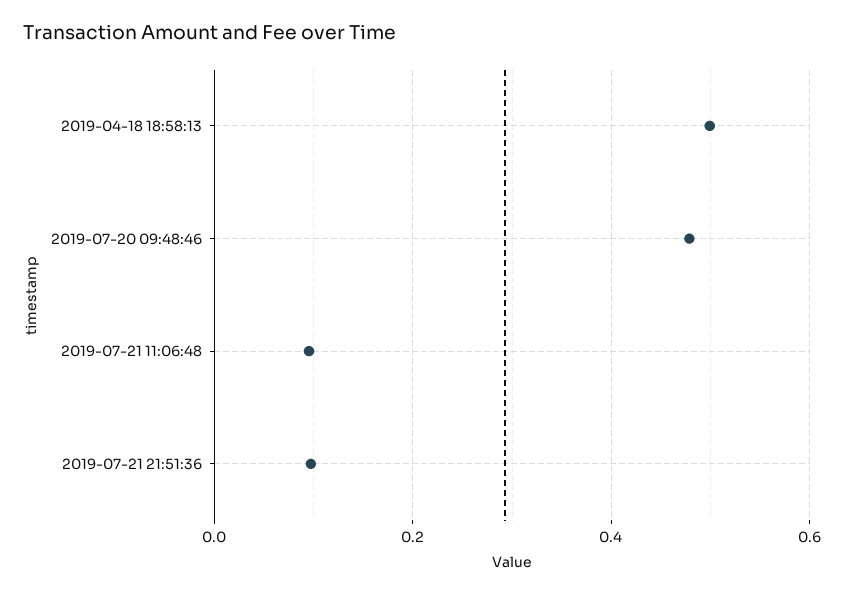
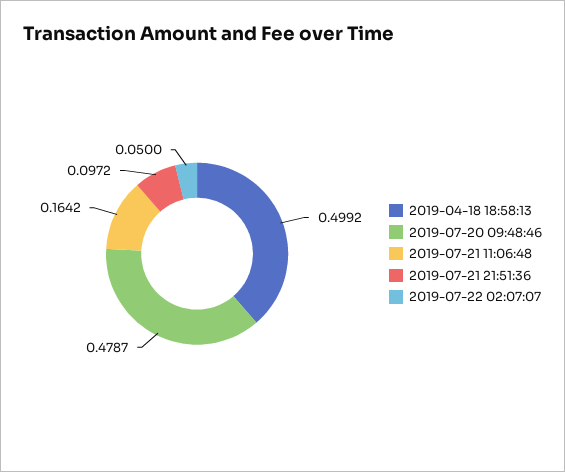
2019-07-21 11:06:48: 0.1 -> 0.1642
2019-07-22 02:07:07: none -> 0.05

